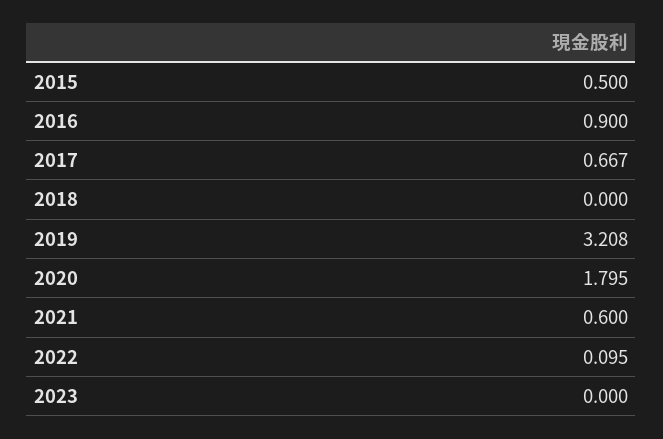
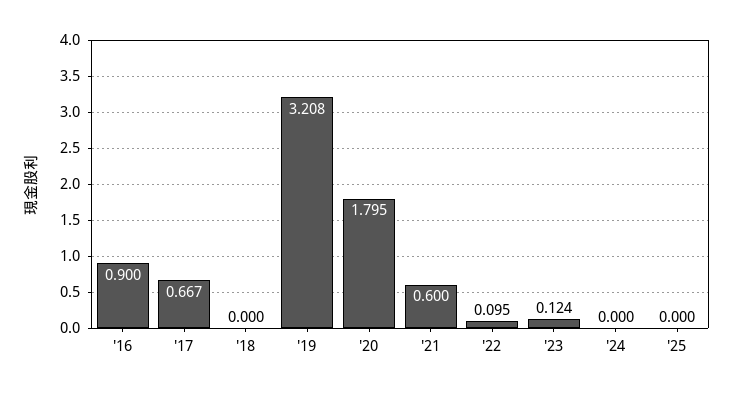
2015: 0.5 -> none
2023: 0 -> 0.124
'24: none -> 0
'25: none -> 0

